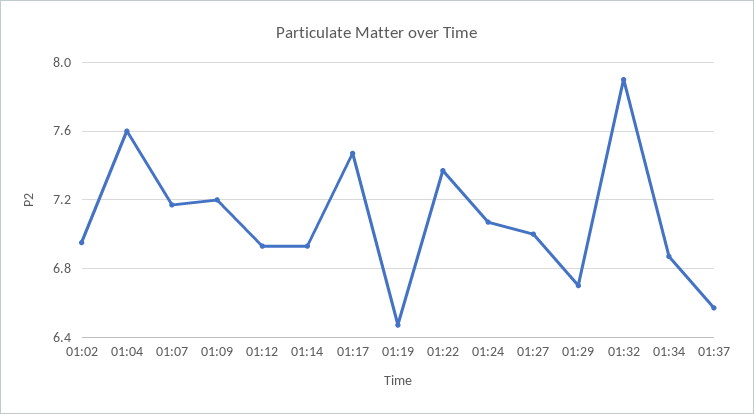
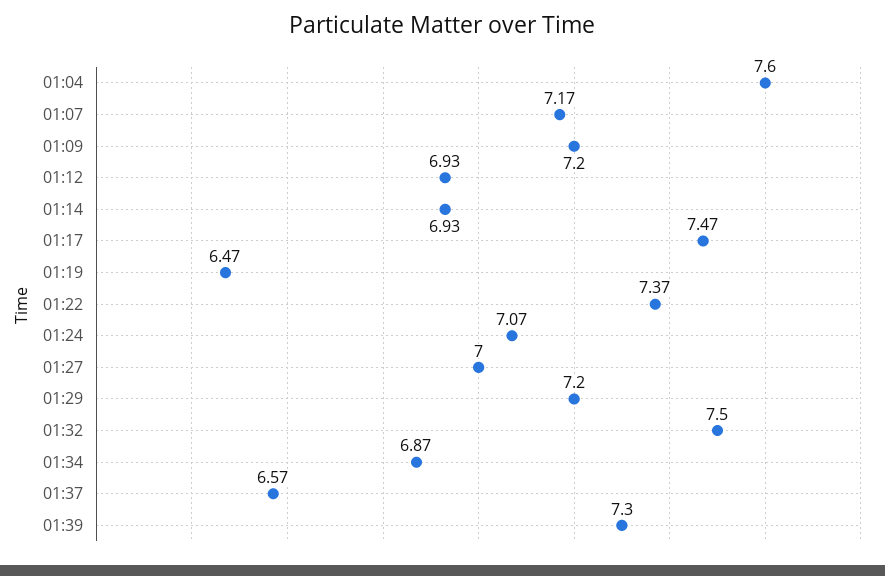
01:02: 6.95 -> none
01:29: 6.7 -> 7.2
01:32: 7.9 -> 7.5
01:39: none -> 7.3

